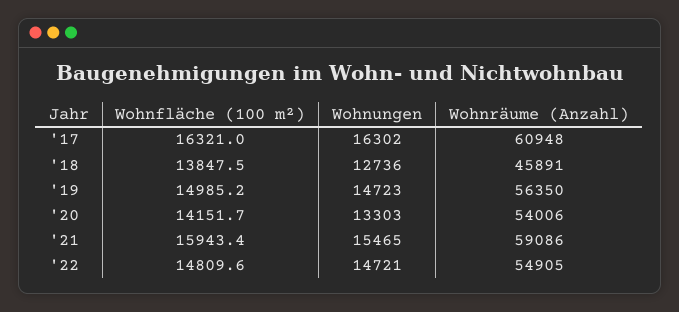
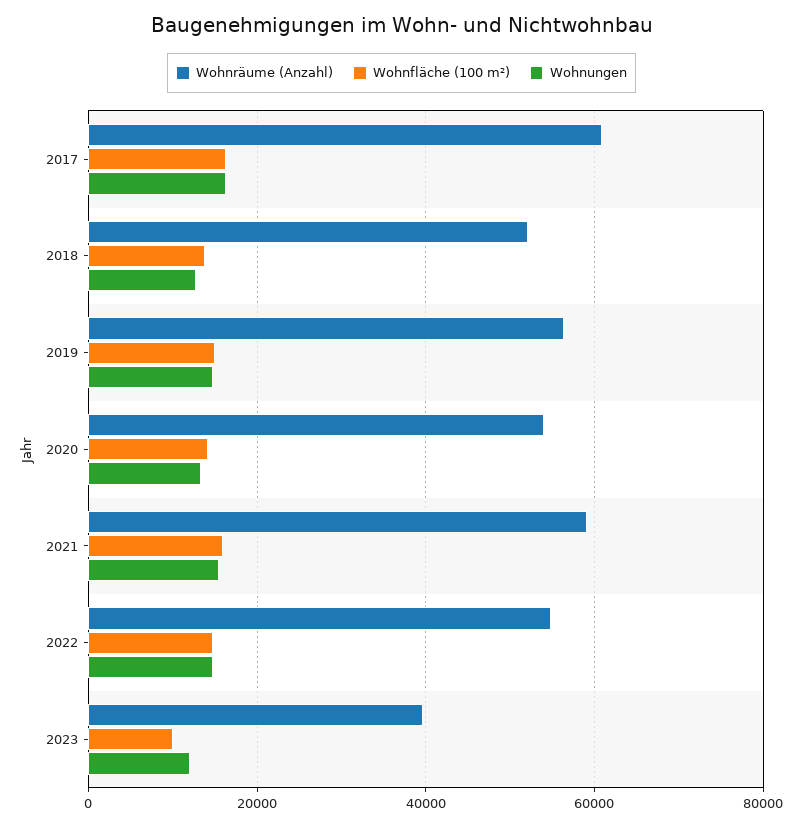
Wohnräume (Anzahl), '18: 45891 -> 52000
Wohnräume (Anzahl), 2023: none -> 40000
Wohnfläche (100 m²), 2023: none -> 10000
Wohnungen, 2023: none -> 12000

